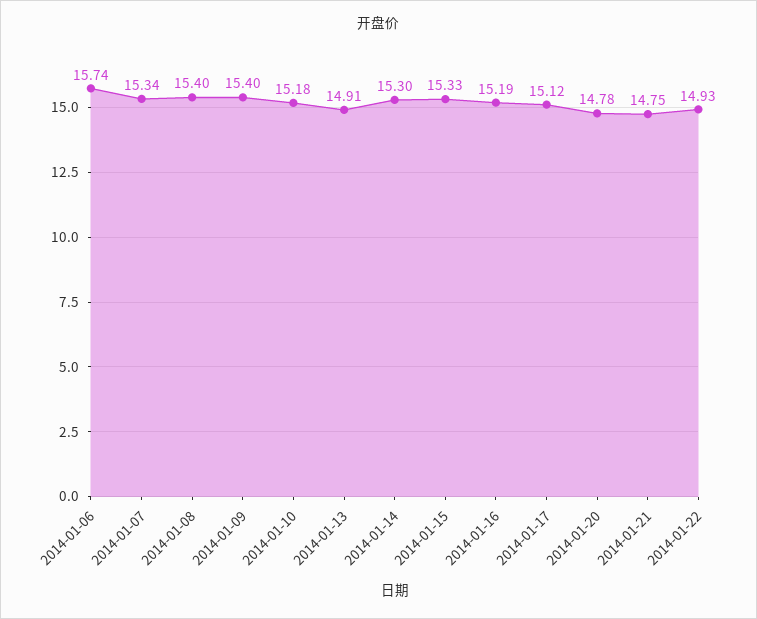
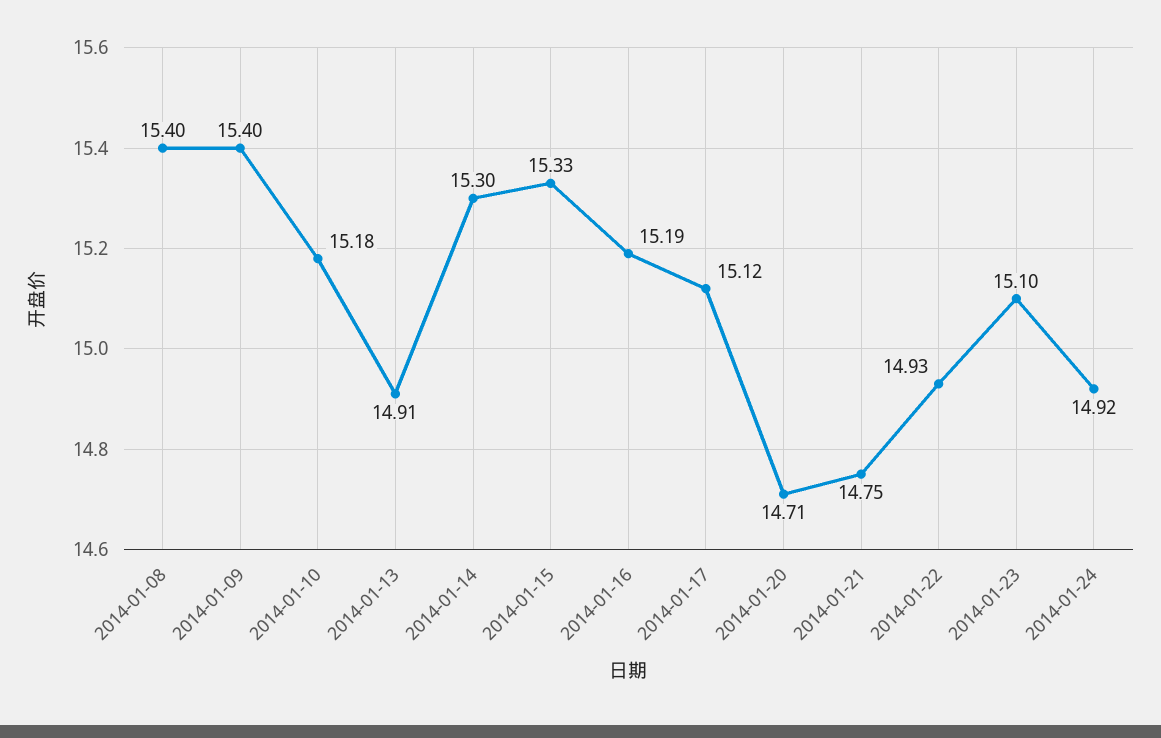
2014-01-06: 15.74 -> none
2014-01-07: 15.34 -> none
2014-01-20: 14.78 -> 14.71
2014-01-23: none -> 15.1
2014-01-24: none -> 14.92

